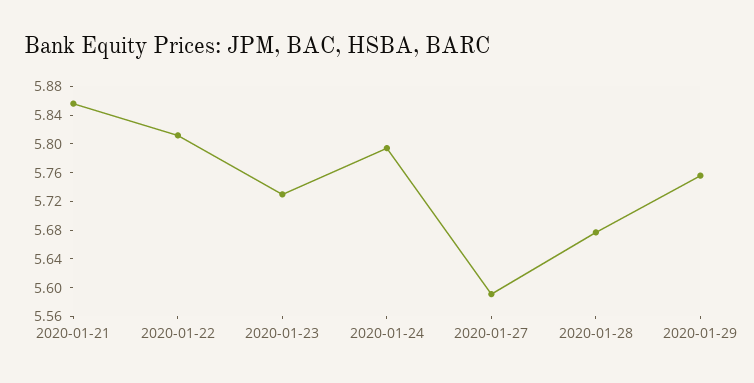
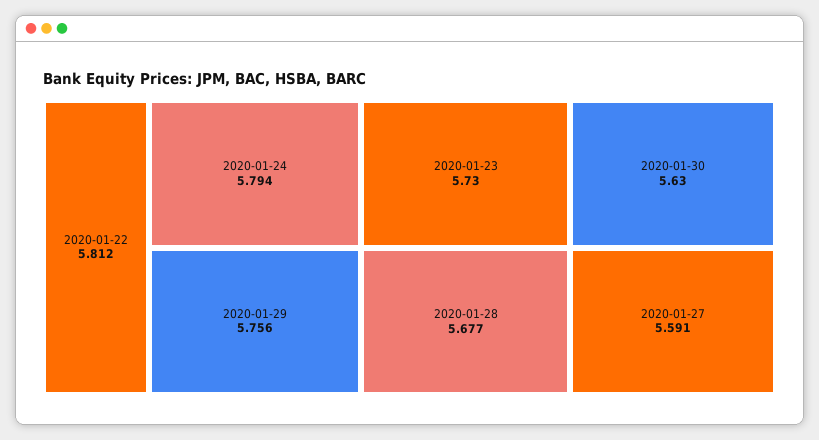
2020-01-21: 5.86 -> none
2020-01-30: none -> 5.63

